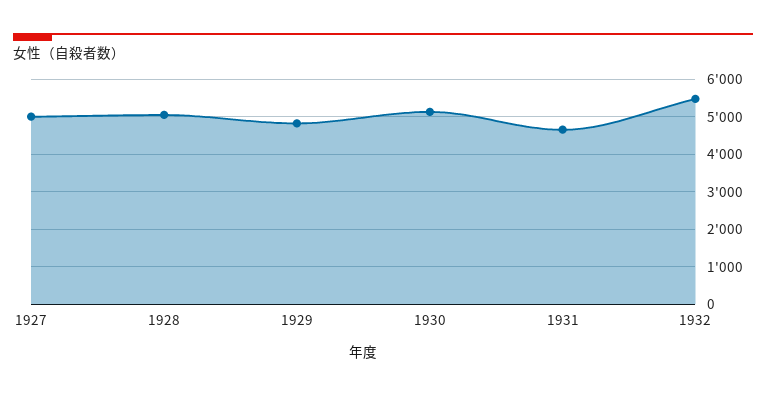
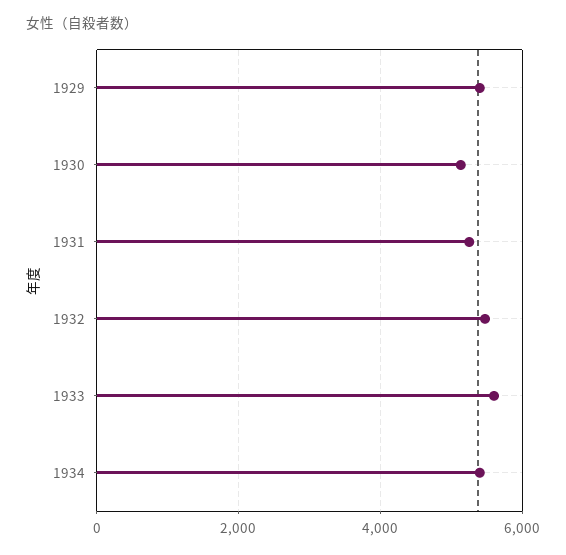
1927: 5000 -> none
1928: 5000 -> none
1929: 4800 -> 5400
1931: 4600 -> 5200
1933: none -> 5600
1934: none -> 5400

